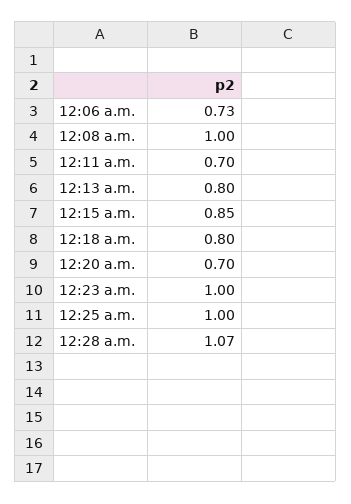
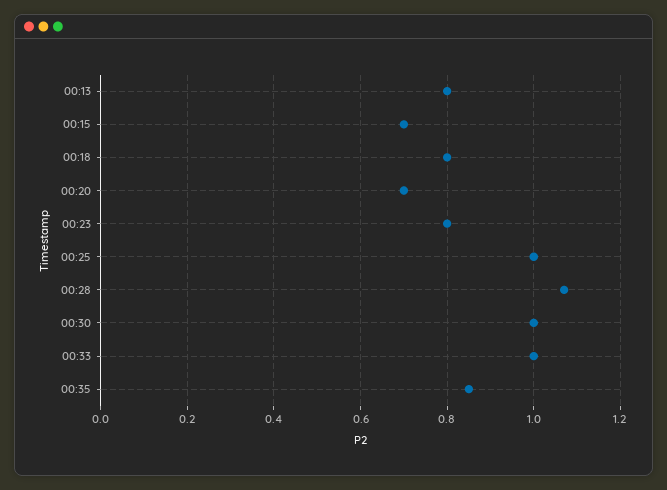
12:06 a.m.: 0.73 -> none
12:08 a.m.: 1 -> none
12:11 a.m.: 0.7 -> none
12:15 a.m.: 0.85 -> 0.7
12:23 a.m.: 1 -> 0.8
00:30: none -> 1
00:33: none -> 1
00:35: none -> 0.85

